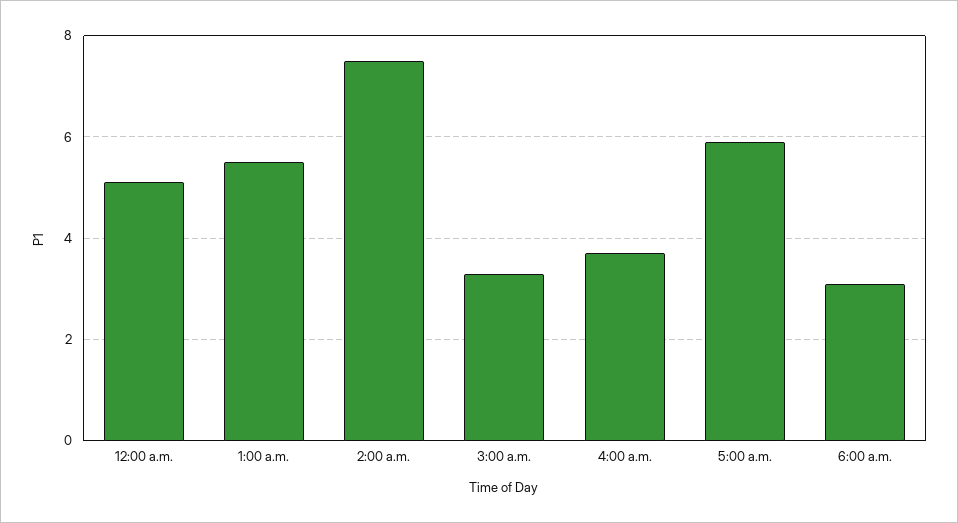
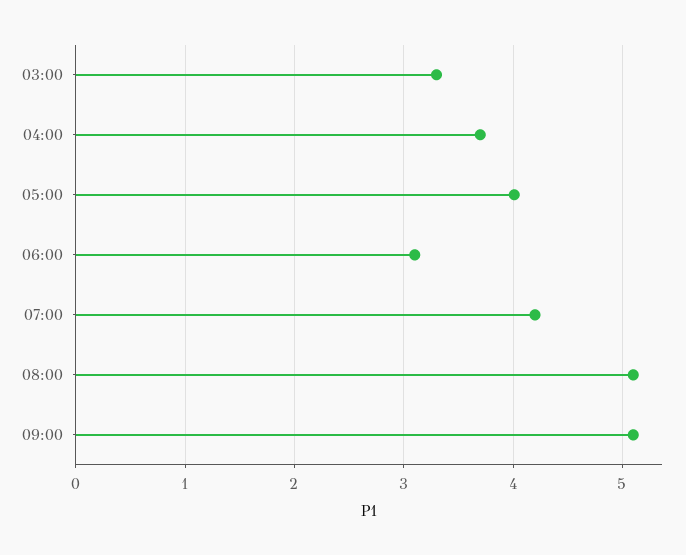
12:00 a.m.: 5 -> none
1:00 a.m.: 5.5 -> none
2:00 a.m.: 7.5 -> none
5:00 a.m.: 6 -> 4
07:00: none -> 4.2
08:00: none -> 5.1
09:00: none -> 5.1

